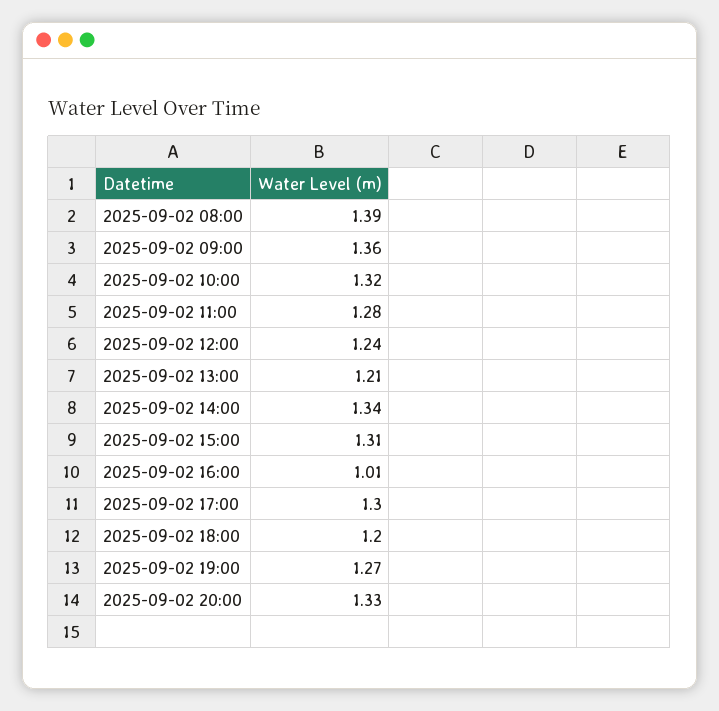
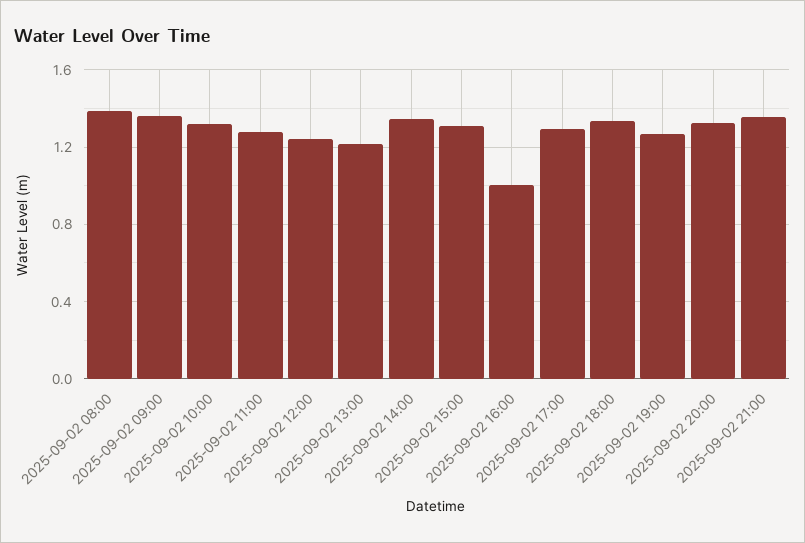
2025-09-02 18:00: 1.2 -> 1.35
2025-09-02 21:00: none -> 1.35

